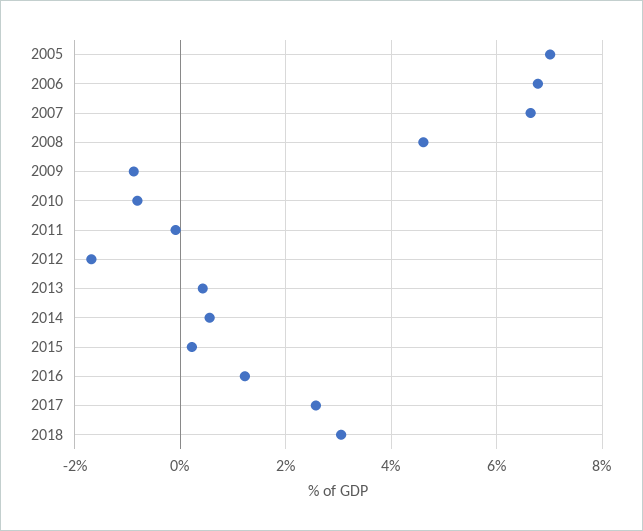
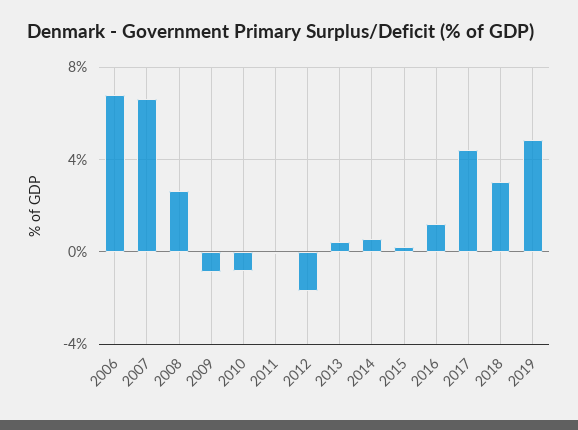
2005: 7 -> none
2008: 4.6 -> 2.5
2017: 2.6 -> 4.5
2019: none -> 5

